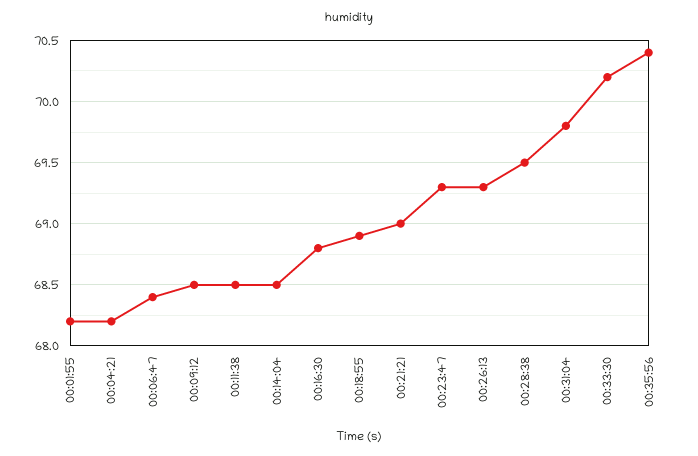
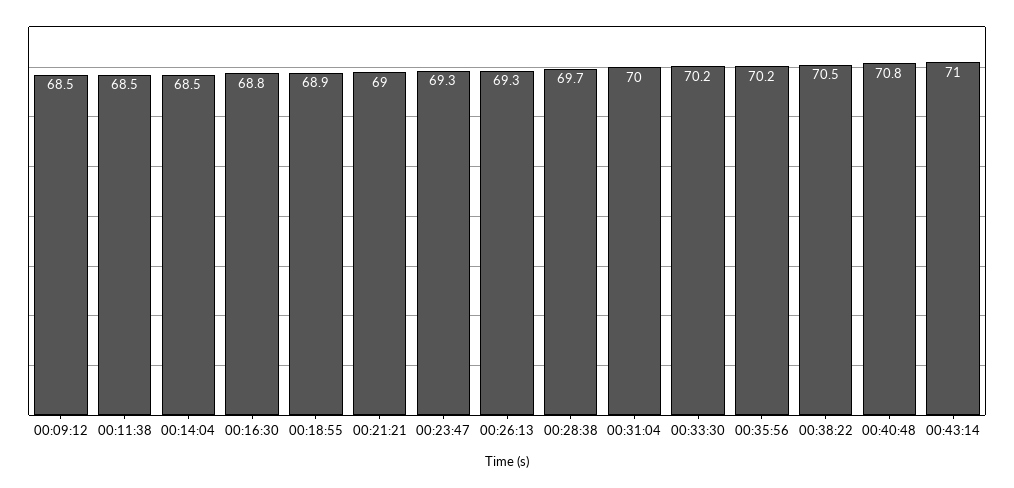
00:01:55: 68.2 -> none
00:04:21: 68.2 -> none
00:06:47: 68.4 -> none
00:28:38: 69.5 -> 69.7
00:31:04: 69.8 -> 70
00:35:56: 70.4 -> 70.2
00:38:22: none -> 70.5
00:40:48: none -> 70.8
00:43:14: none -> 71

